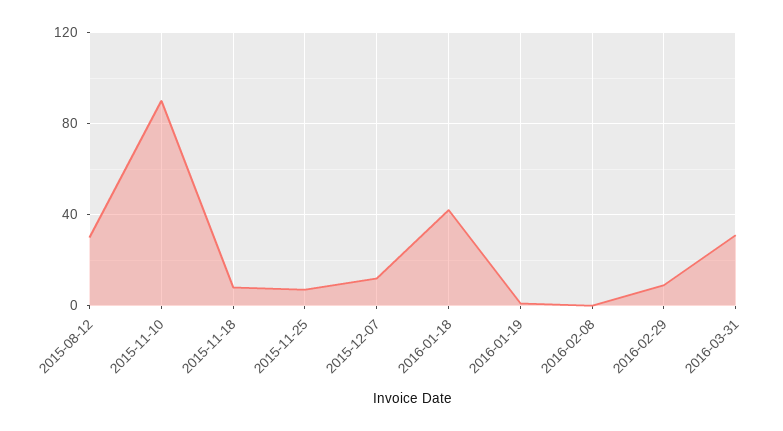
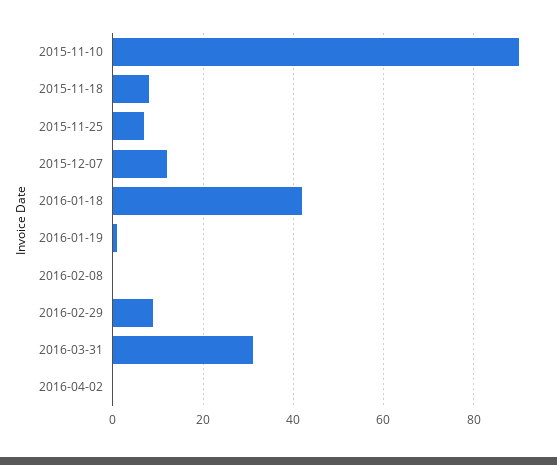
2015-08-12: 30 -> none
2016-04-02: none -> 0

